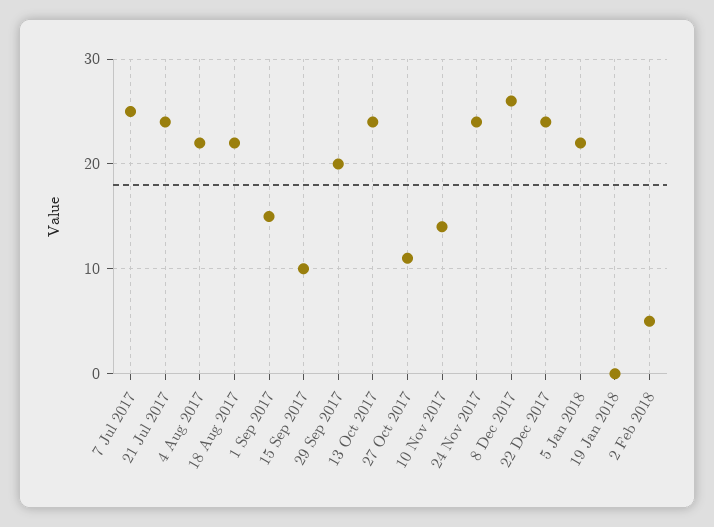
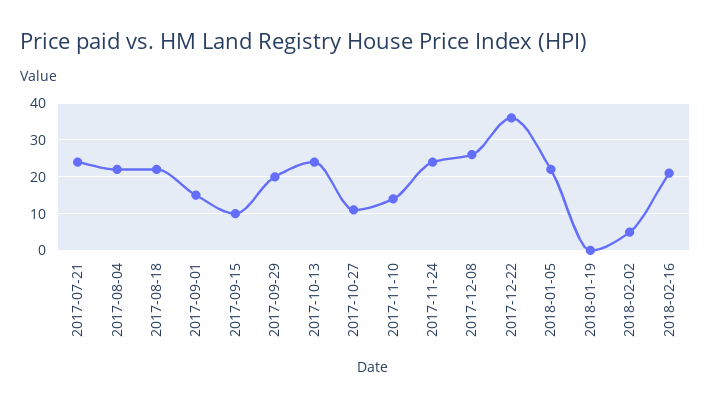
7 Jul 2017: 25 -> none
22 Dec 2017: 24 -> 35
2018-02-16: none -> 20

